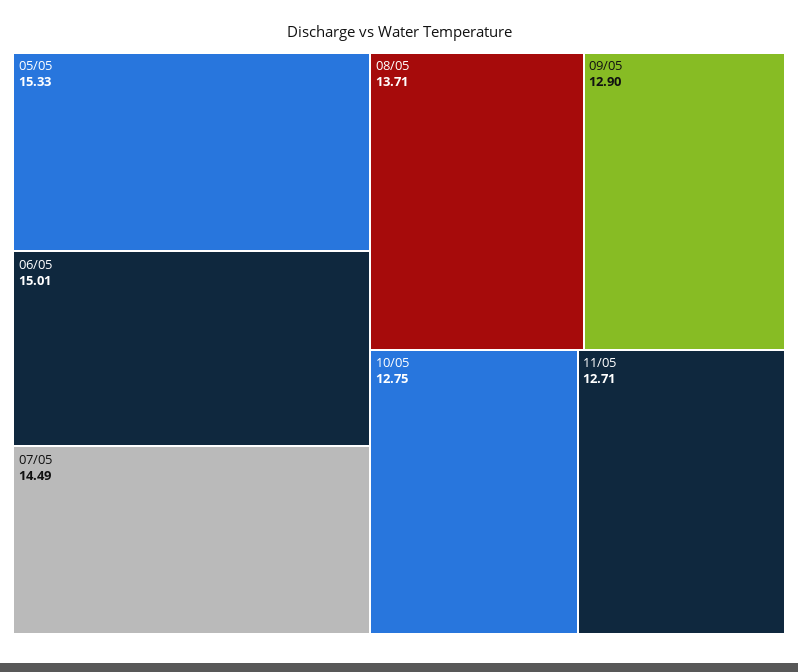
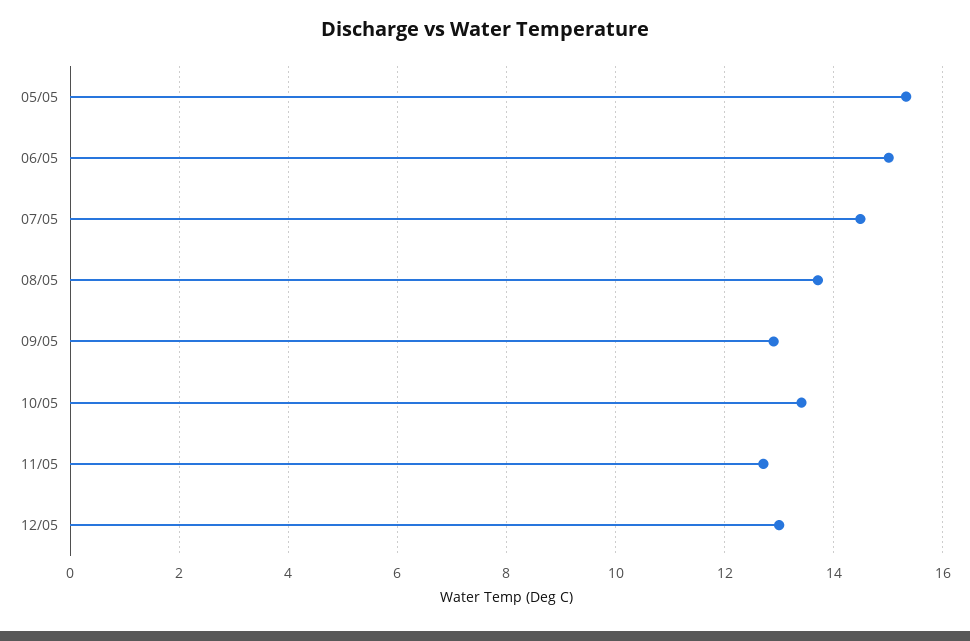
10/05: 12.75 -> 13.4
12/05: none -> 13

